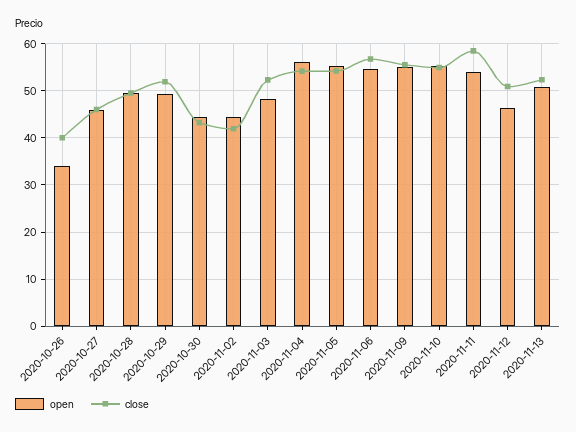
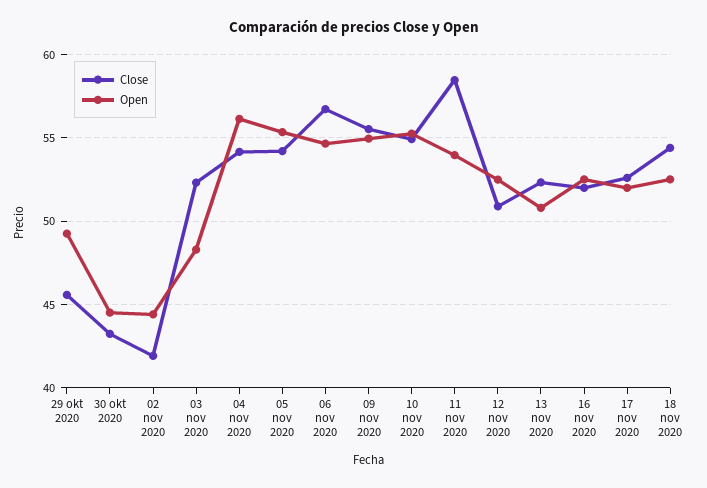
open, 2020-10-26: 34 -> none
close, 2020-10-26: 40 -> none
open, 2020-10-27: 46 -> none
close, 2020-10-27: 46 -> none
open, 2020-10-28: 50 -> none
close, 2020-10-28: 50 -> none
close, 2020-10-29: 52 -> 45.5
open, 2020-11-12: 46 -> 52.5
close, 16 nov 2020: none -> 52
open, 16 nov 2020: none -> 52.5
close, 17 nov 2020: none -> 52.5
open, 17 nov 2020: none -> 52
close, 18 nov 2020: none -> 54.5
open, 18 nov 2020: none -> 52.5

